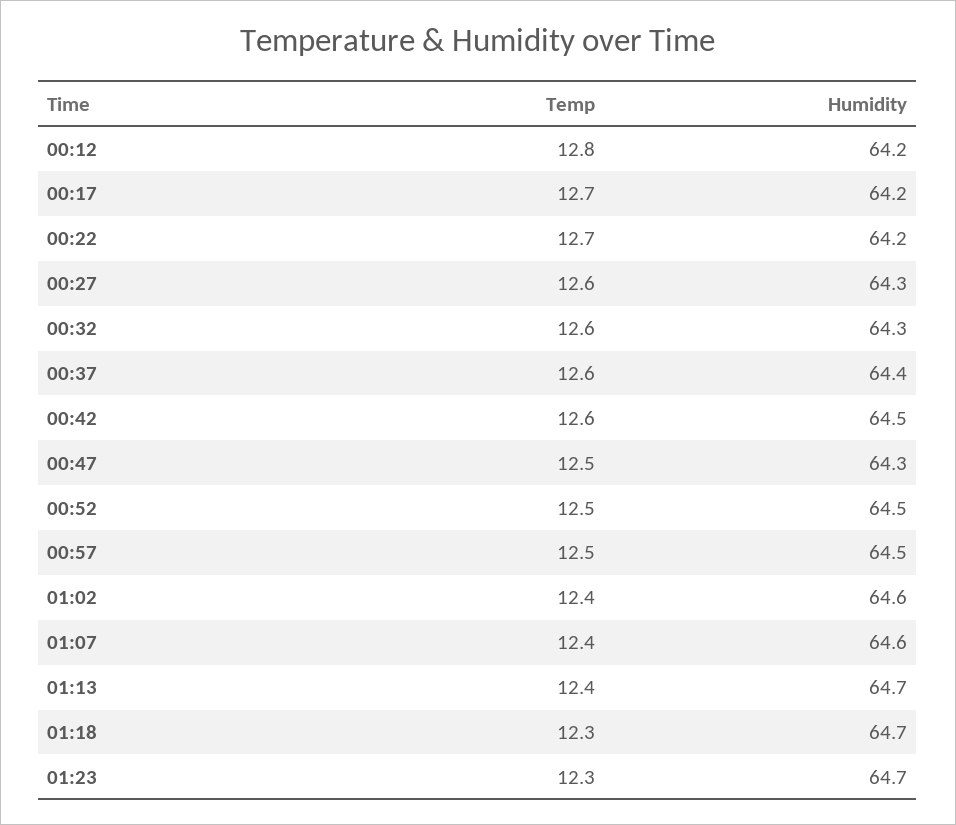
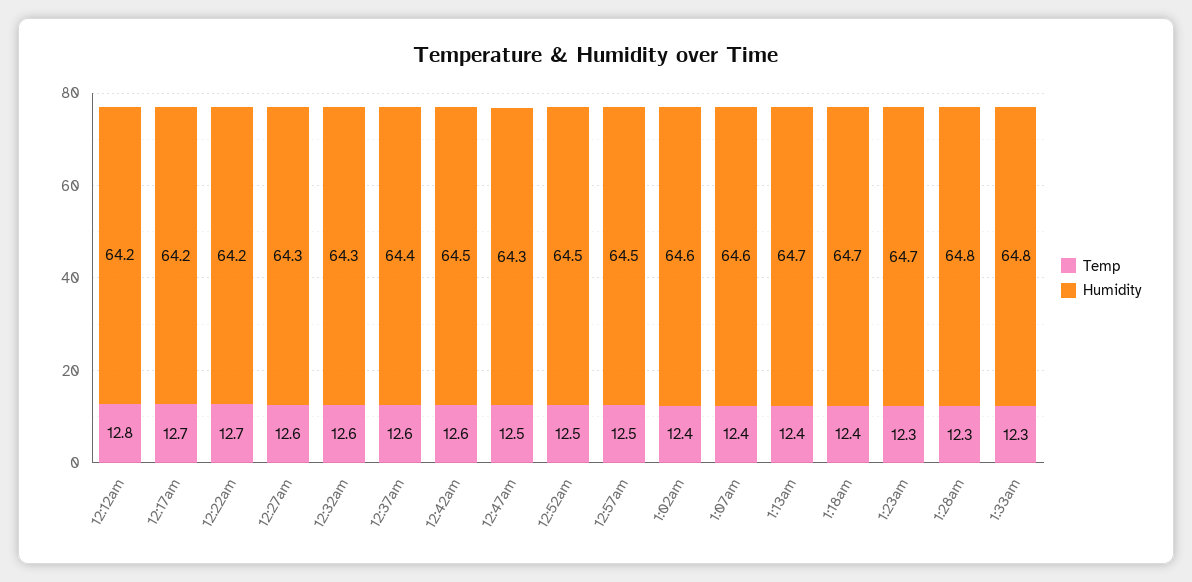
Temp, 01:18: 12.3 -> 12.4
Temp, 1:28am: none -> 12.3
Humidity, 1:28am: none -> 64.8
Temp, 1:33am: none -> 12.3
Humidity, 1:33am: none -> 64.8

